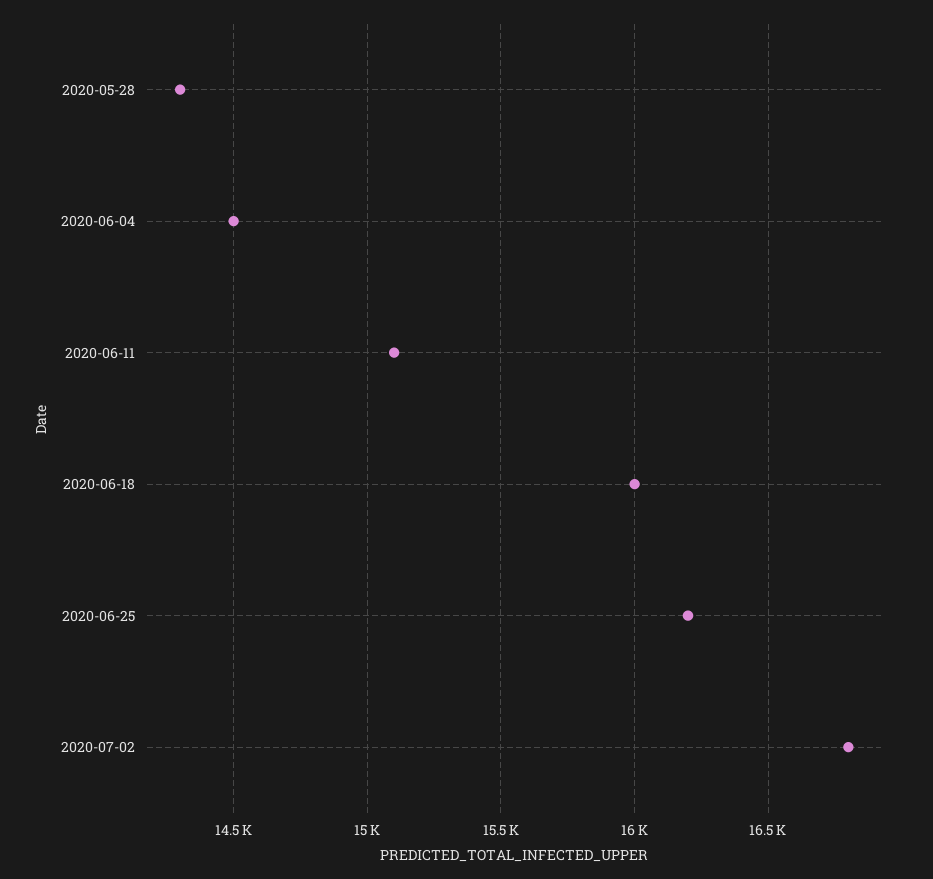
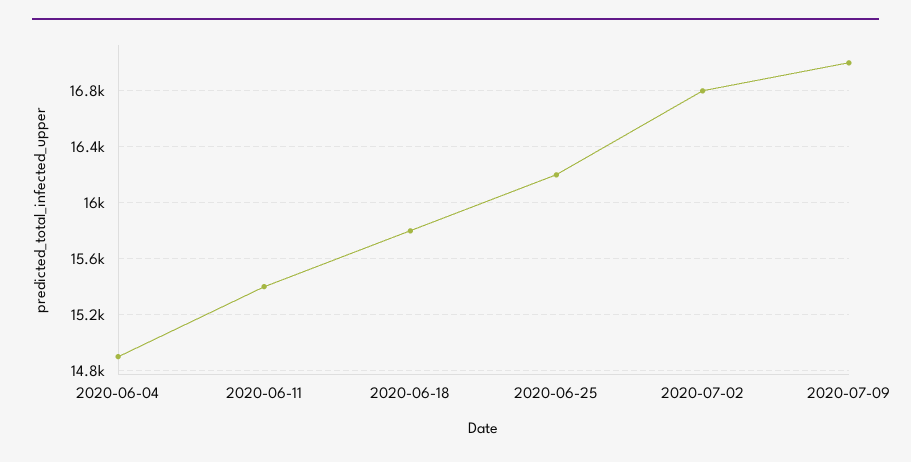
2020-05-28: 14300 -> none
2020-06-04: 14500 -> 14900
2020-06-11: 15100 -> 15400
2020-06-18: 16000 -> 15800
2020-07-09: none -> 17000

